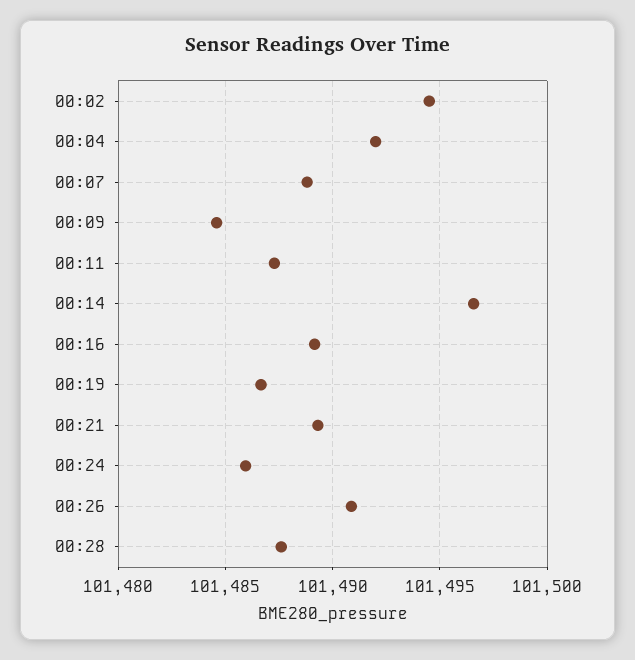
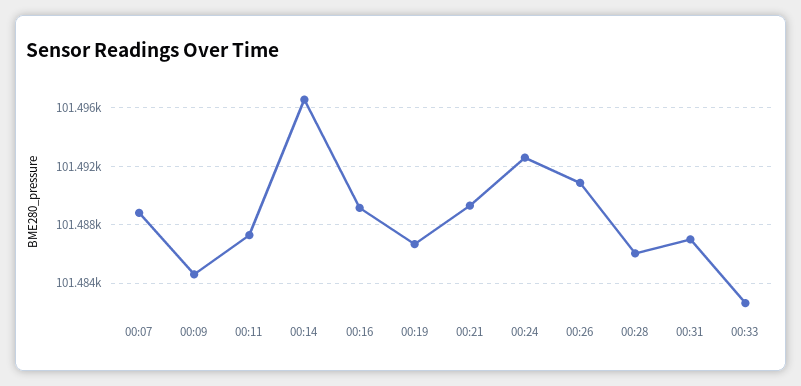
00:02: 101494.5 -> none
00:04: 101492 -> none
00:24: 101486 -> 101492.5
00:28: 101487.5 -> 101486
00:31: none -> 101487
00:33: none -> 101482.5

